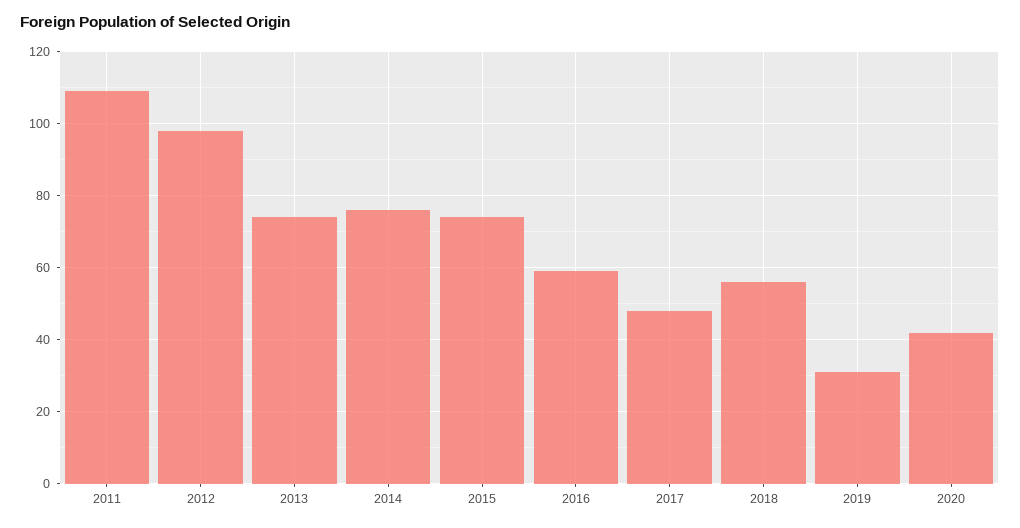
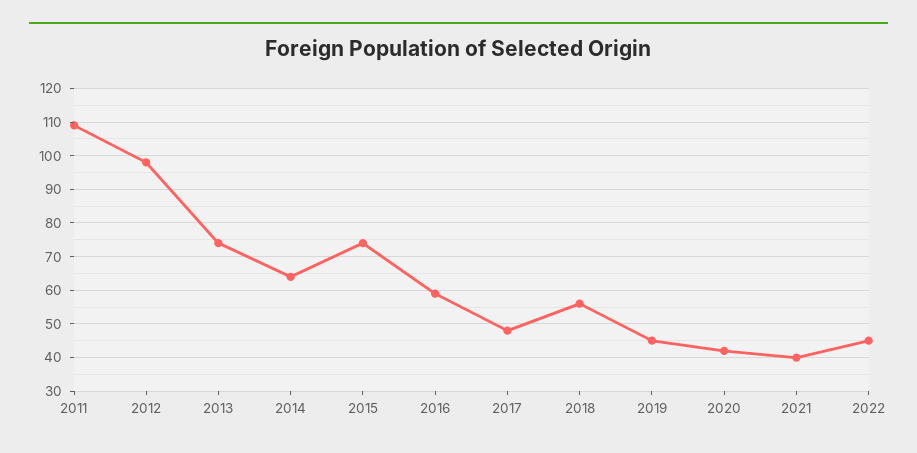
2014: 75 -> 65
2019: 30 -> 45
2021: none -> 40
2022: none -> 45

